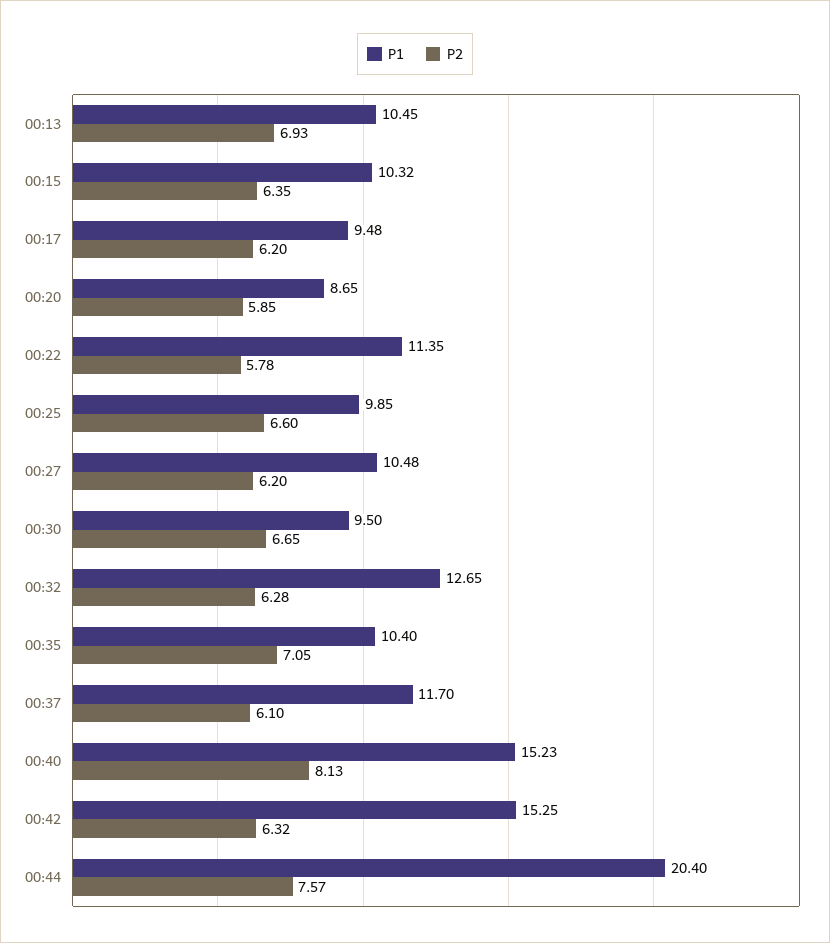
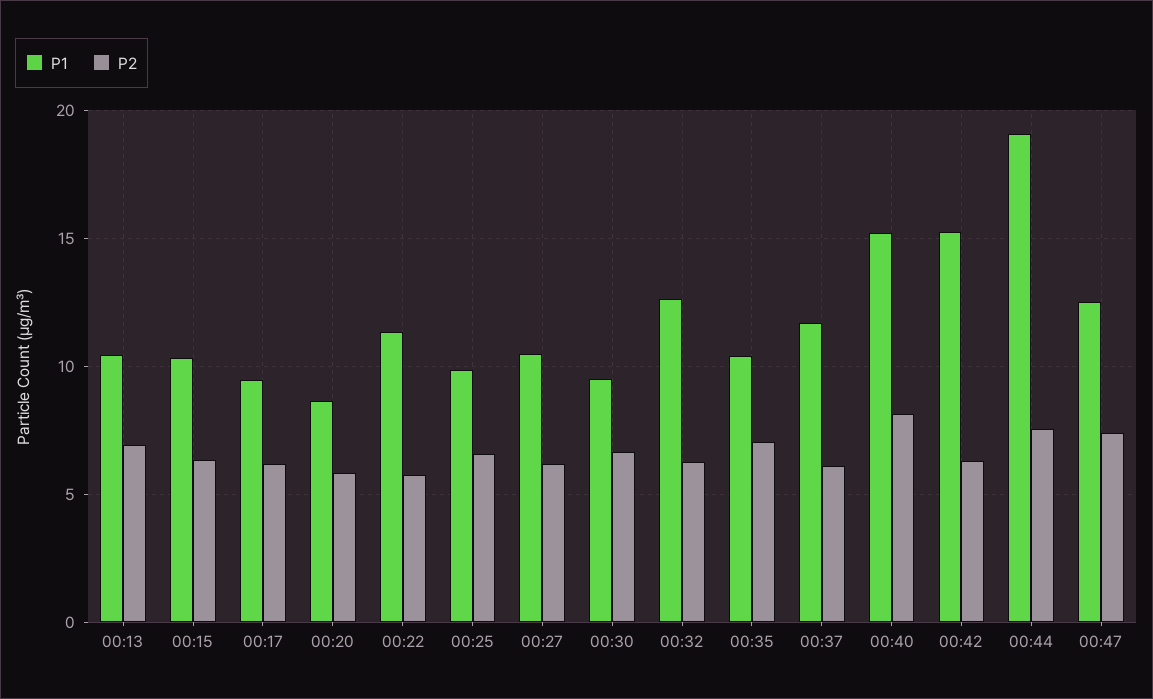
P1, 00:44: 20.4 -> 19
P1, 00:47: none -> 12.5
P2, 00:47: none -> 7.5

